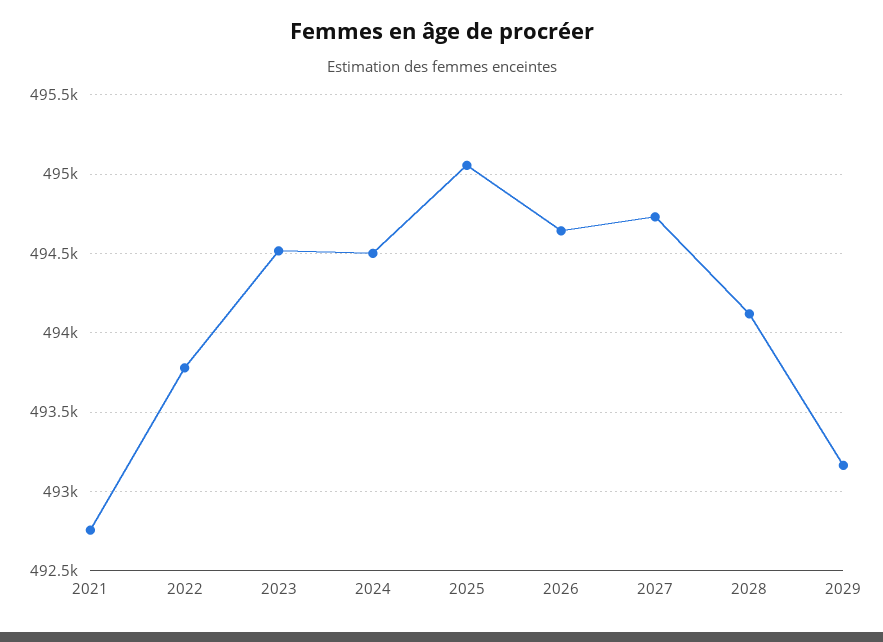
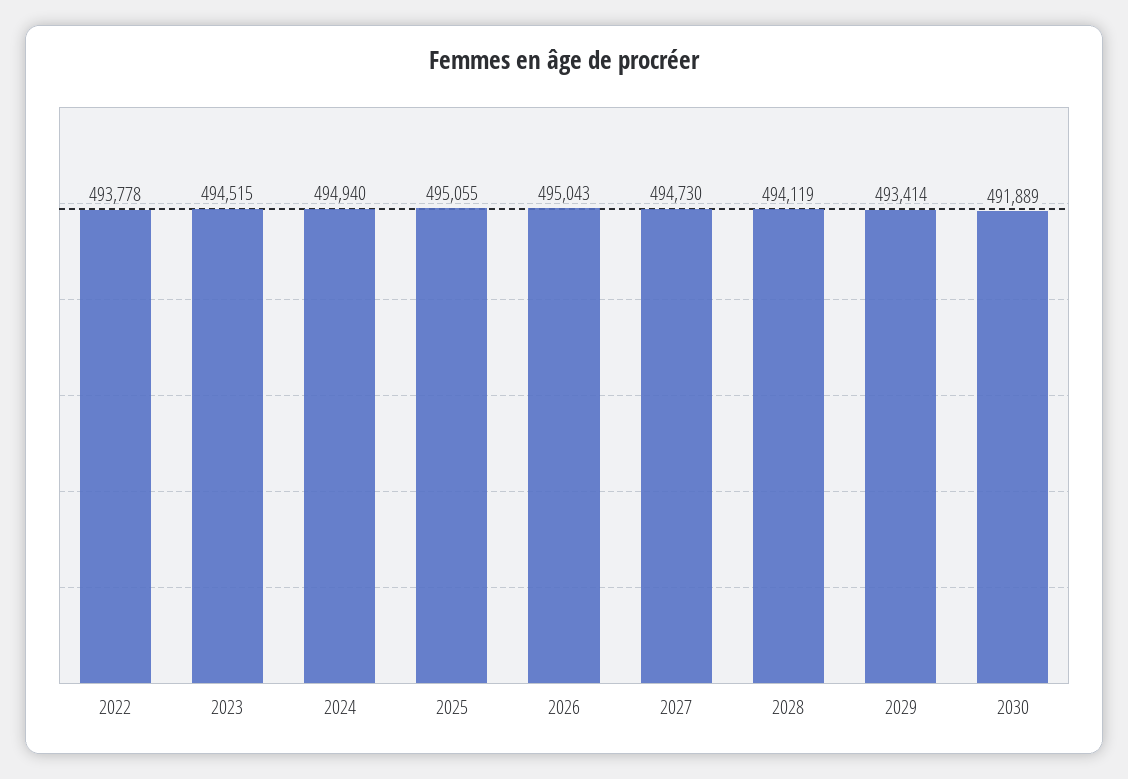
2021: 492750 -> none
2024: 494500 -> 494940
2026: 494650 -> 495043
2029: 493150 -> 493414
2030: none -> 491889

